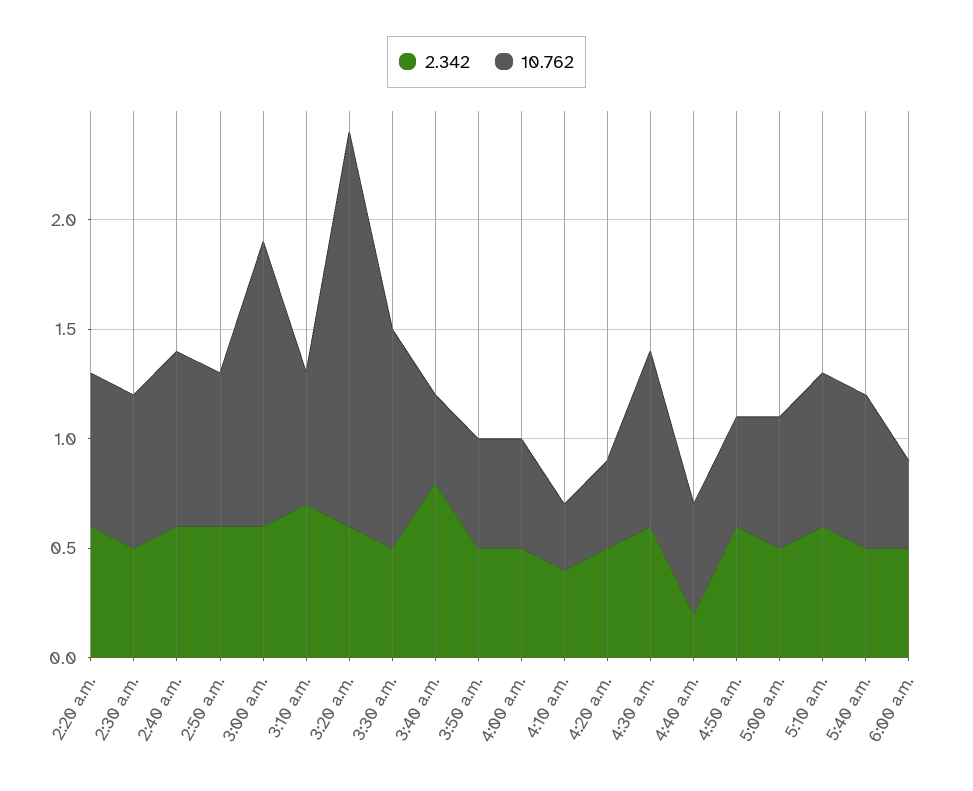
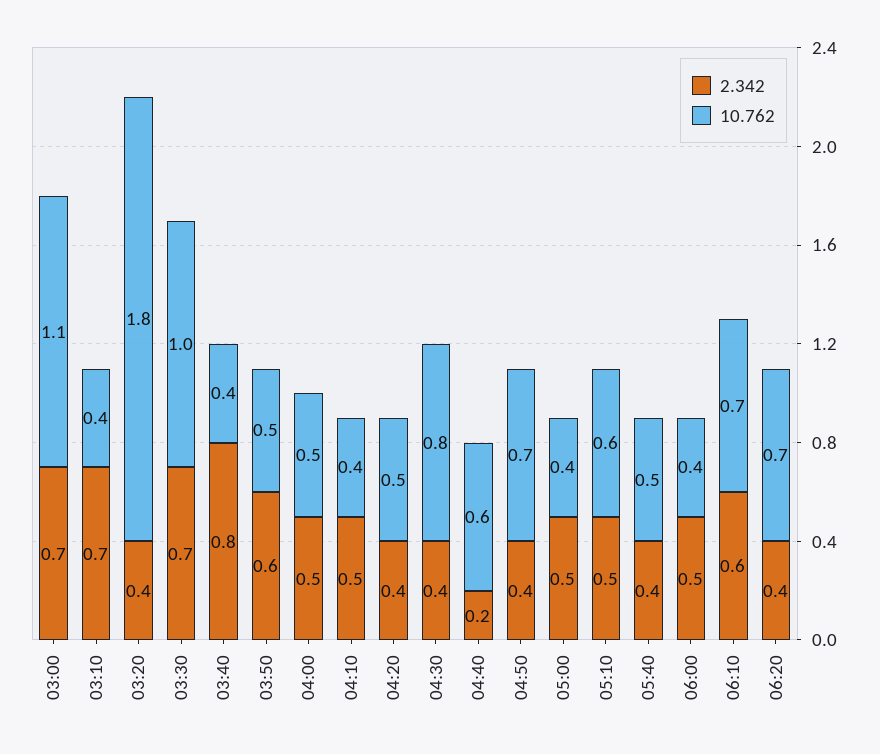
2.342, 2:20 a.m.: 0.6 -> none
10.762, 2:20 a.m.: 0.7 -> none
2.342, 2:30 a.m.: 0.5 -> none
10.762, 2:30 a.m.: 0.7 -> none
2.342, 2:40 a.m.: 0.6 -> none
10.762, 2:40 a.m.: 0.8 -> none
2.342, 2:50 a.m.: 0.6 -> none
10.762, 2:50 a.m.: 0.7 -> none
2.342, 3:00 a.m.: 0.6 -> 0.7
10.762, 3:00 a.m.: 1.3 -> 1.1
10.762, 3:10 a.m.: 0.6 -> 0.4
2.342, 3:20 a.m.: 0.6 -> 0.4
2.342, 3:30 a.m.: 0.5 -> 0.7
2.342, 3:50 a.m.: 0.5 -> 0.6
2.342, 4:10 a.m.: 0.4 -> 0.5
10.762, 4:10 a.m.: 0.3 -> 0.4
2.342, 4:20 a.m.: 0.5 -> 0.4
10.762, 4:20 a.m.: 0.4 -> 0.5
2.342, 4:30 a.m.: 0.6 -> 0.4
10.762, 4:40 a.m.: 0.5 -> 0.6
2.342, 4:50 a.m.: 0.6 -> 0.4
10.762, 4:50 a.m.: 0.5 -> 0.7
10.762, 5:00 a.m.: 0.6 -> 0.4
2.342, 5:10 a.m.: 0.6 -> 0.5
10.762, 5:10 a.m.: 0.7 -> 0.6
2.342, 5:40 a.m.: 0.5 -> 0.4
10.762, 5:40 a.m.: 0.7 -> 0.5
2.342, 06:10: none -> 0.6
10.762, 06:10: none -> 0.7
2.342, 06:20: none -> 0.4
10.762, 06:20: none -> 0.7

